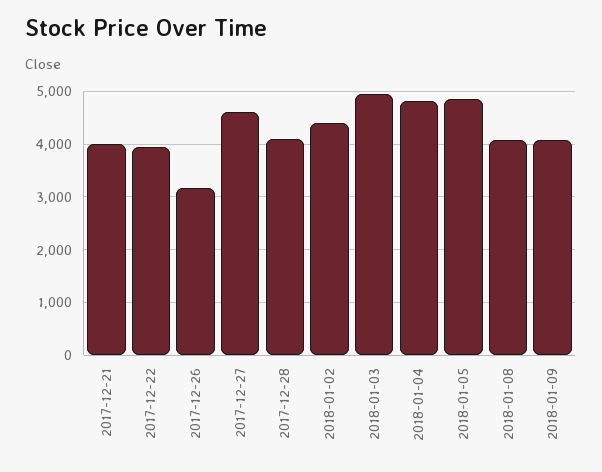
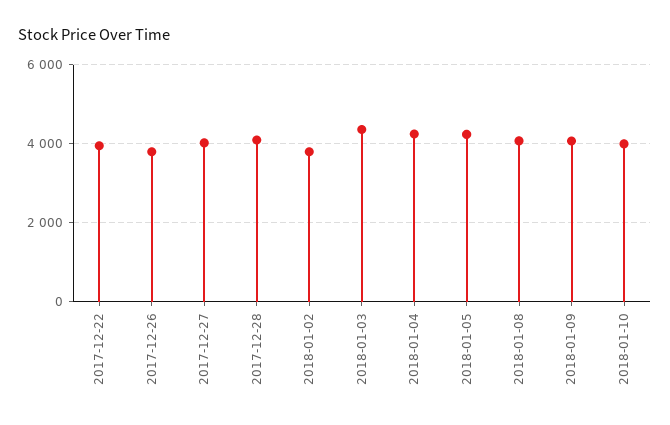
2017-12-21: 4000 -> none
2017-12-26: 3200 -> 3800
2017-12-27: 4600 -> 4000
2018-01-02: 4400 -> 3800
2018-01-03: 5000 -> 4400
2018-01-04: 4800 -> 4200
2018-01-05: 4800 -> 4200
2018-01-10: none -> 4000

